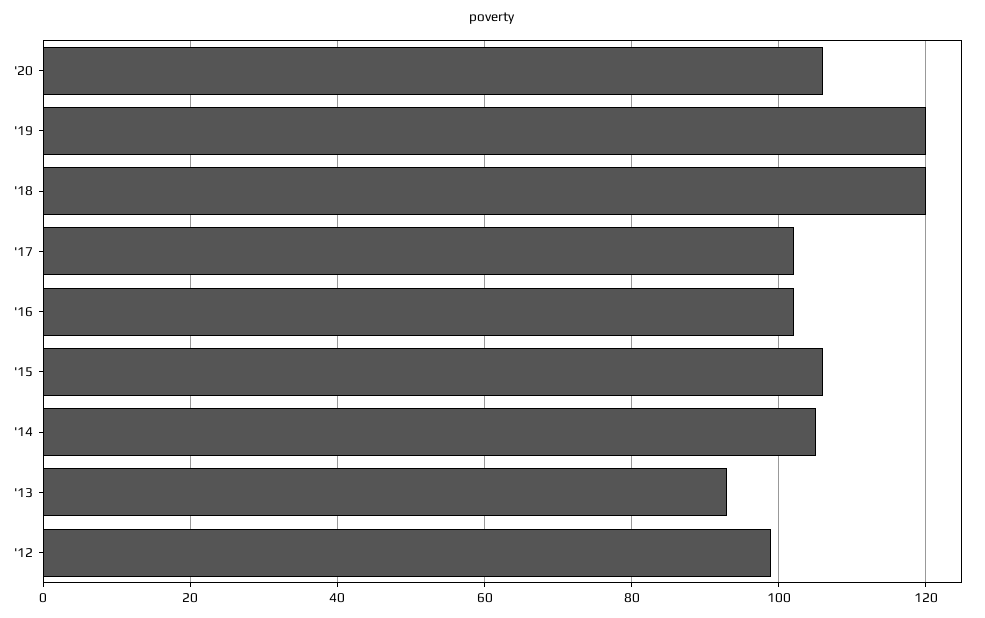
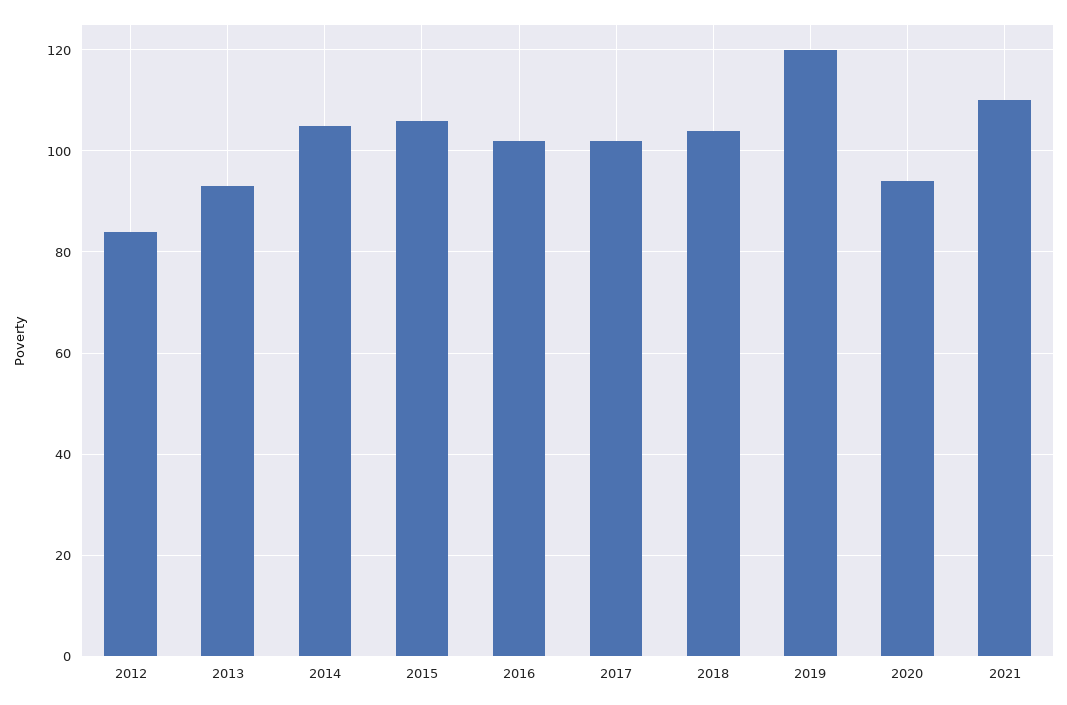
'20: 105 -> 95
'18: 120 -> 105
'12: 100 -> 85
2021: none -> 110

